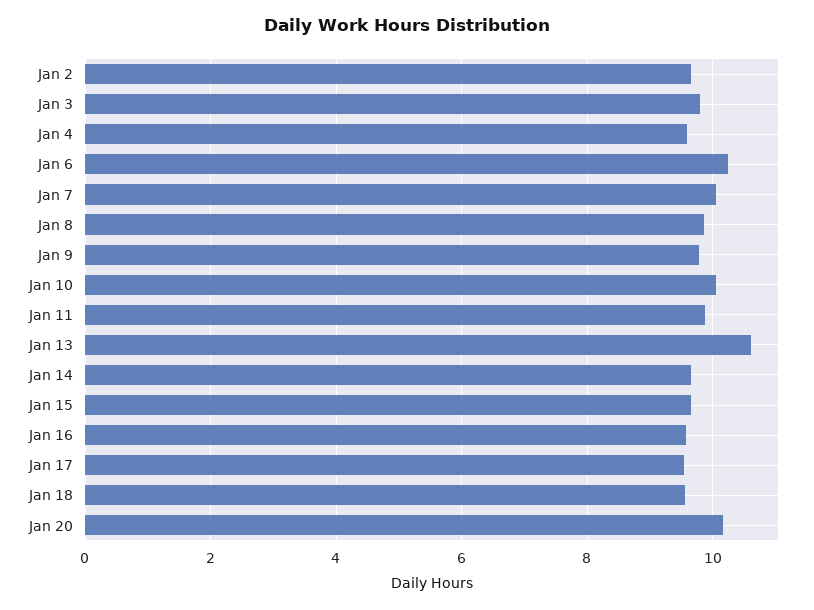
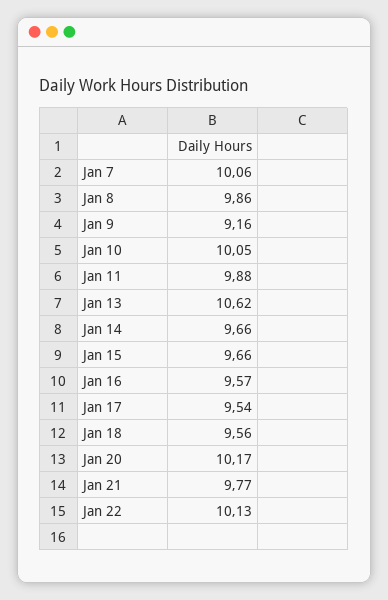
Jan 2: 9.6 -> none
Jan 3: 9.8 -> none
Jan 4: 9.6 -> none
Jan 6: 10.2 -> none
Jan 9: 9.8 -> 9.16
Jan 21: none -> 9.77
Jan 22: none -> 10.13

